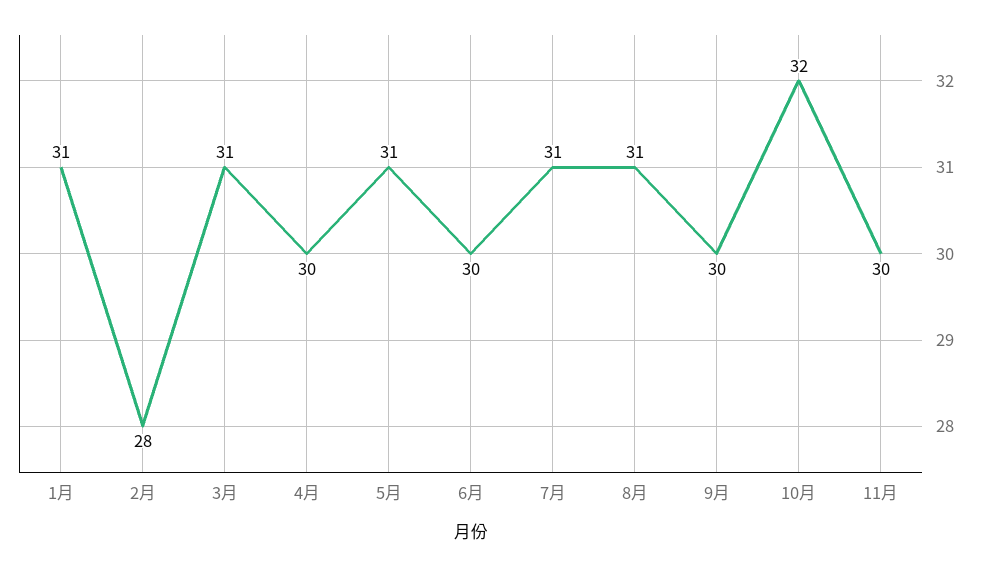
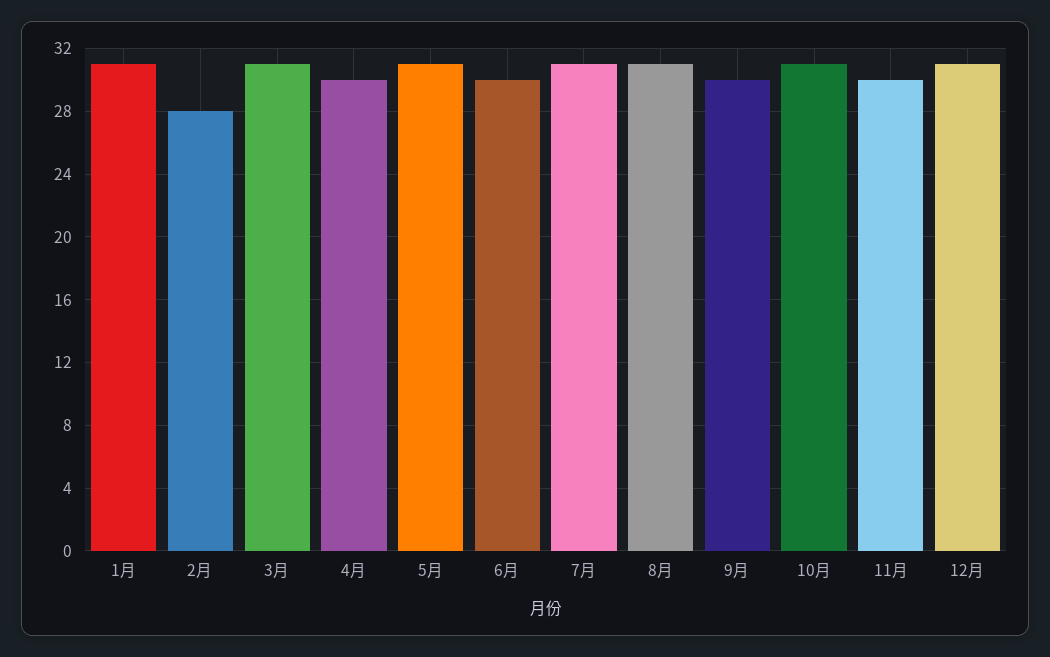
10月: 32 -> 31
12月: none -> 31

